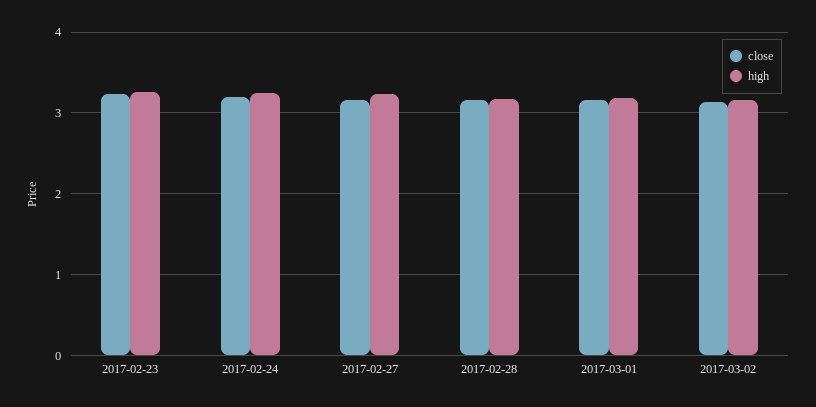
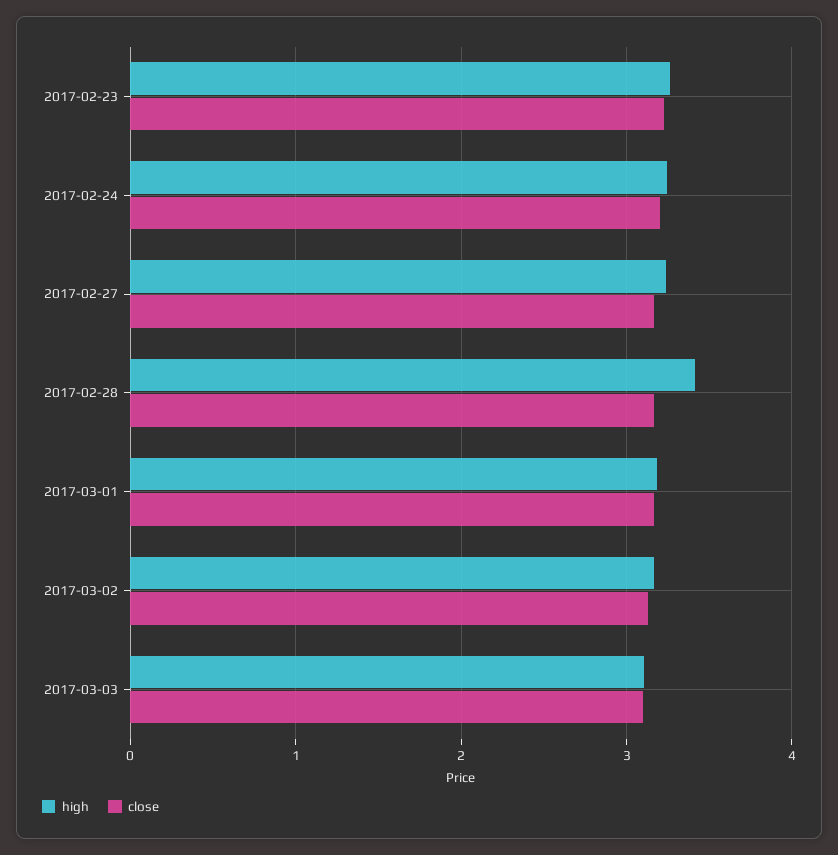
high, 2017-02-28: 3.2 -> 3.4
high, 2017-03-03: none -> 3.1
close, 2017-03-03: none -> 3.1

